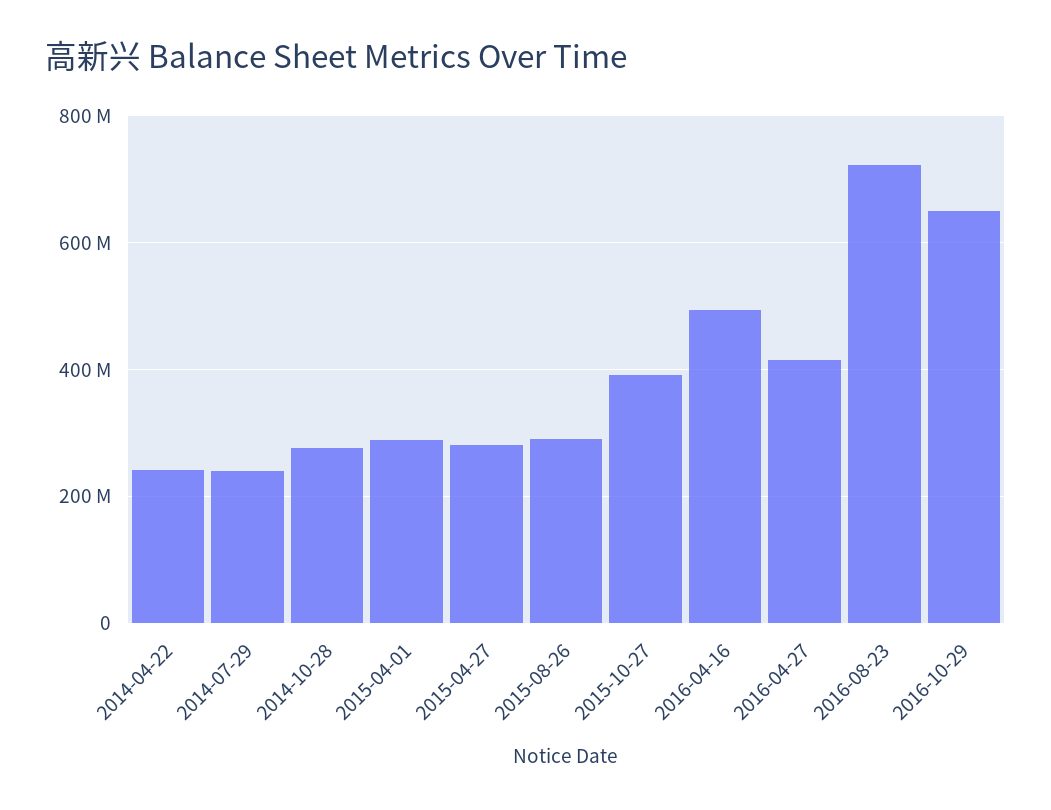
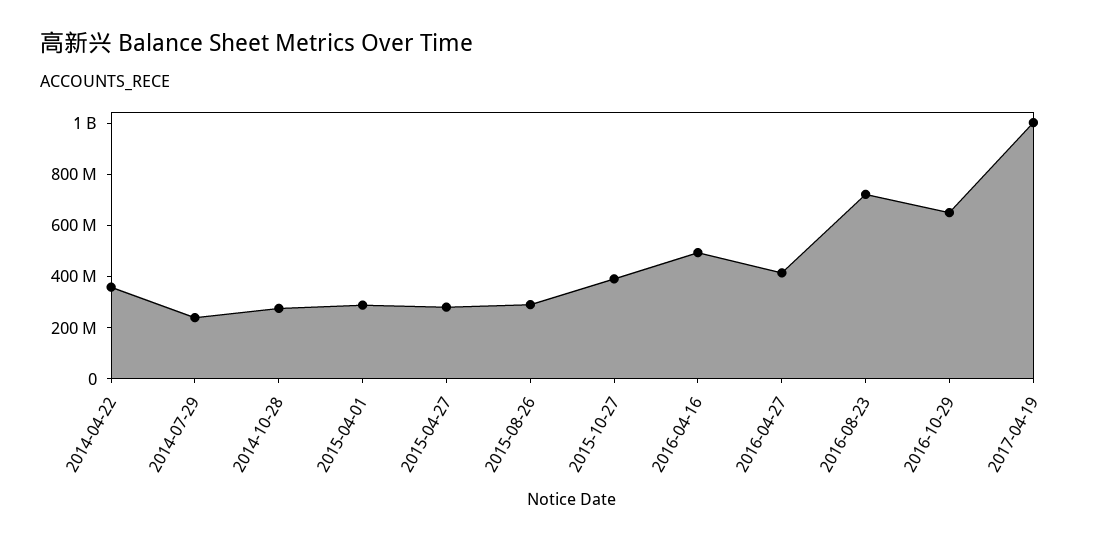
2014-04-22: 240000000 -> 350000000
2017-04-19: none -> 1000000000

